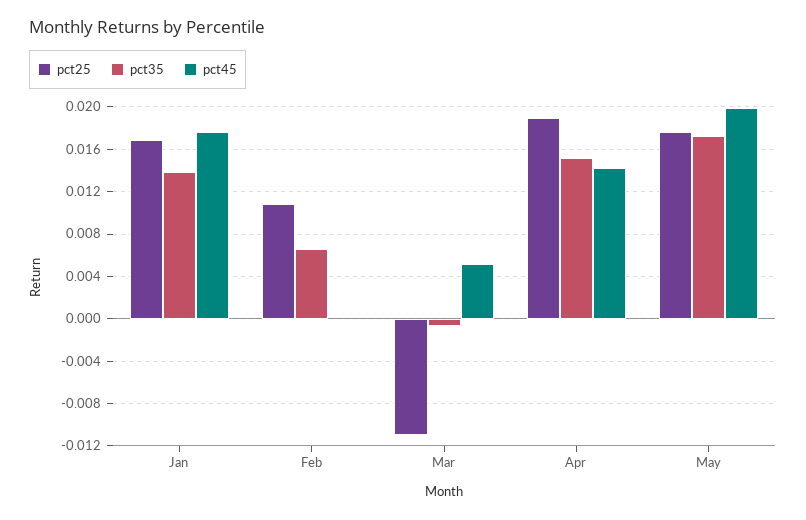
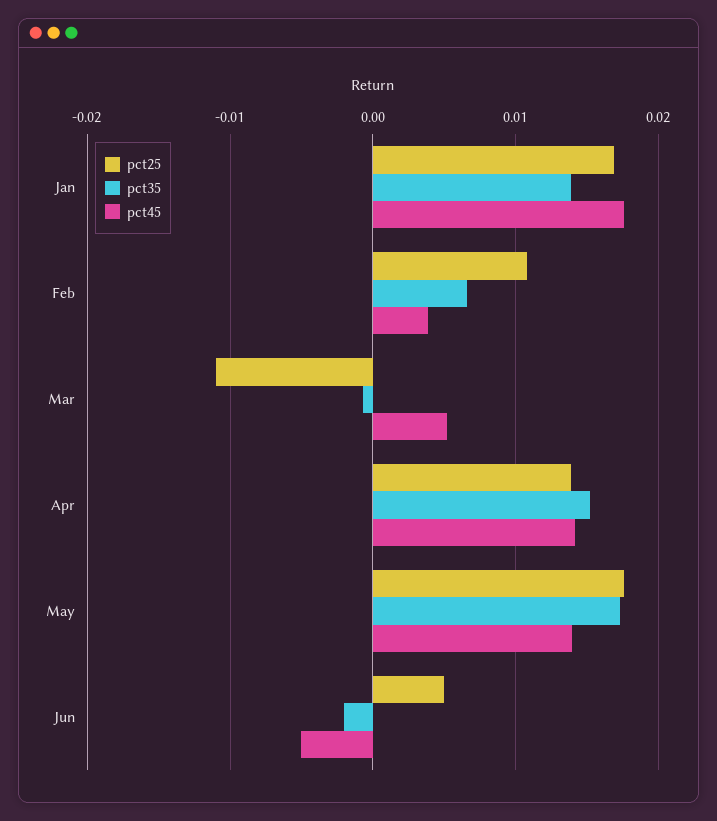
pct45, Feb: 0 -> 0.004
pct25, Apr: 0.019 -> 0.014
pct45, May: 0.02 -> 0.014
pct25, Jun: none -> 0.005
pct35, Jun: none -> -0.002
pct45, Jun: none -> -0.005

